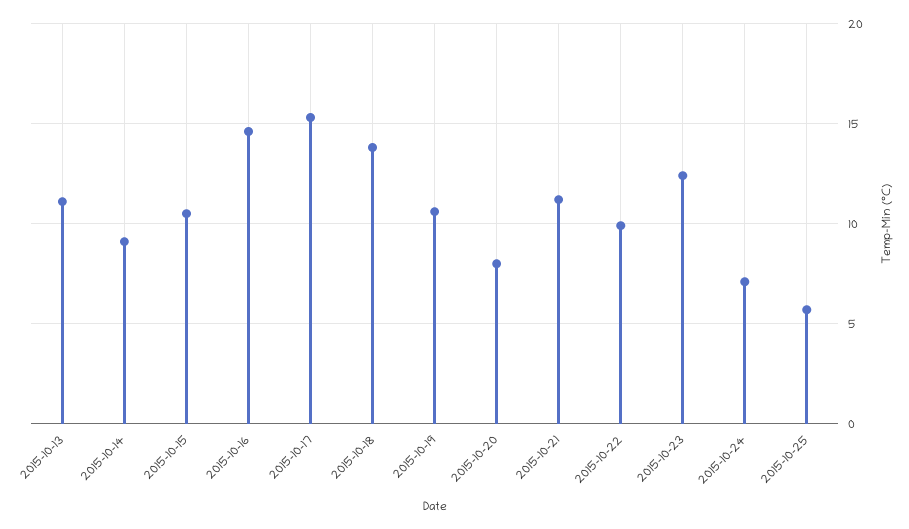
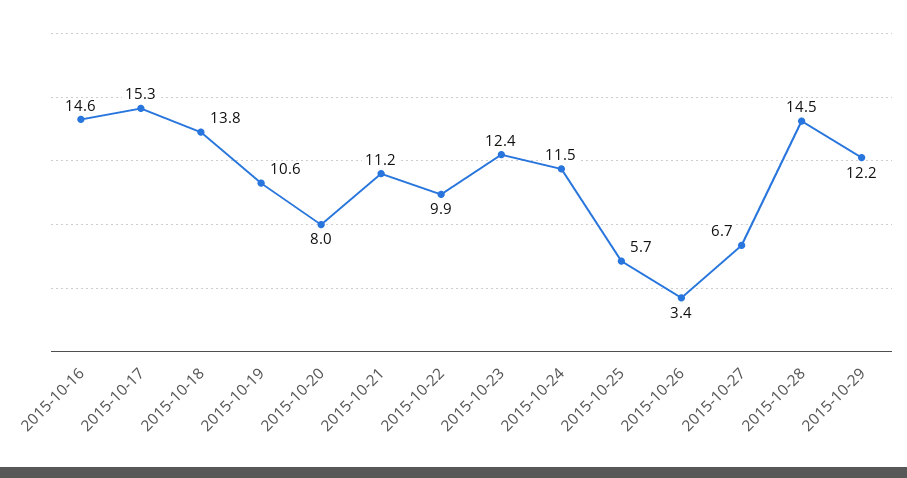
2015-10-13: 11 -> none
2015-10-14: 9 -> none
2015-10-15: 10.5 -> none
2015-10-24: 7 -> 11.5
2015-10-26: none -> 3.4
2015-10-27: none -> 6.7
2015-10-28: none -> 14.5
2015-10-29: none -> 12.2

